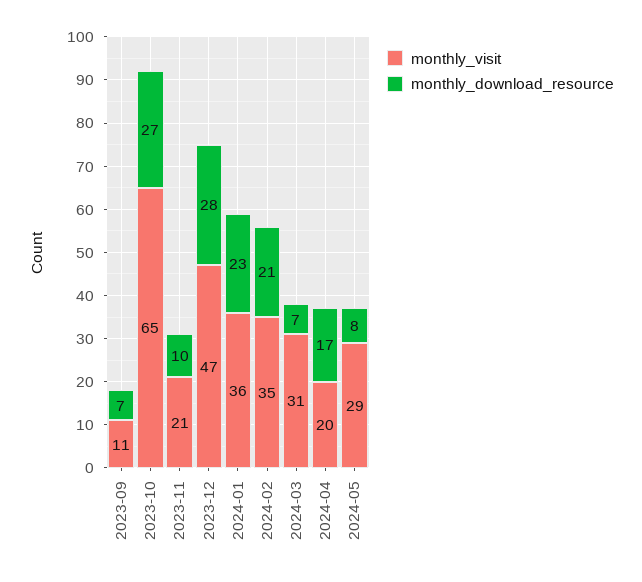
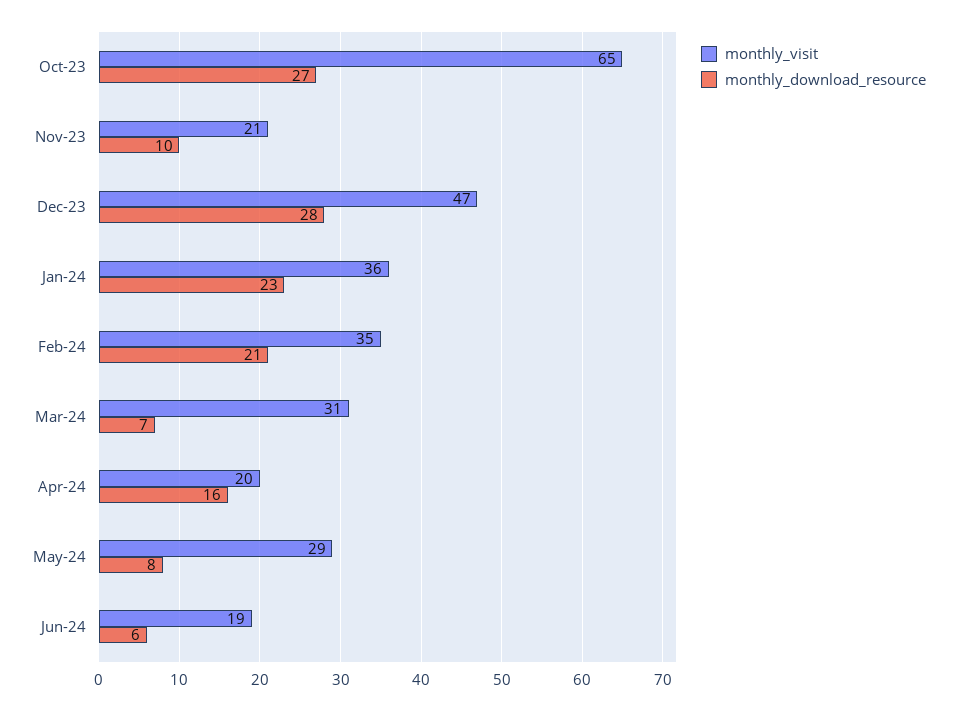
monthly_visit, 2023-09: 11 -> none
monthly_download_resource, 2023-09: 7 -> none
monthly_download_resource, 2024-04: 17 -> 16
monthly_visit, Jun-24: none -> 19
monthly_download_resource, Jun-24: none -> 6

